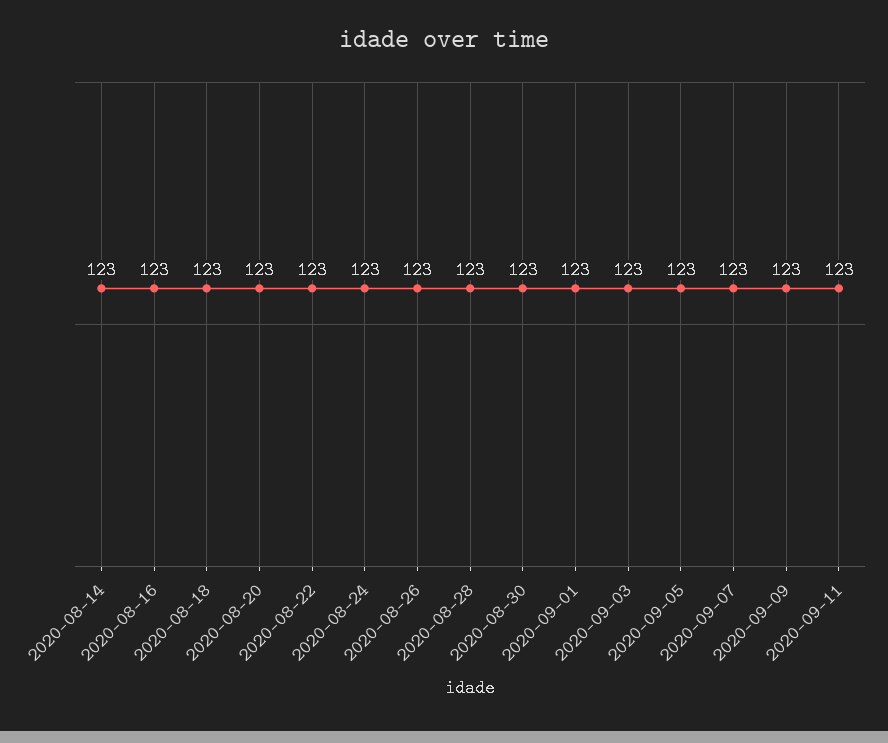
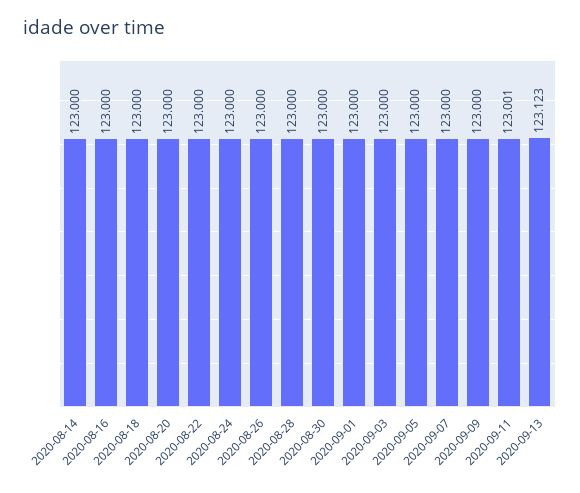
2020-09-11: 123 -> 123.001
2020-09-13: none -> 123.123

